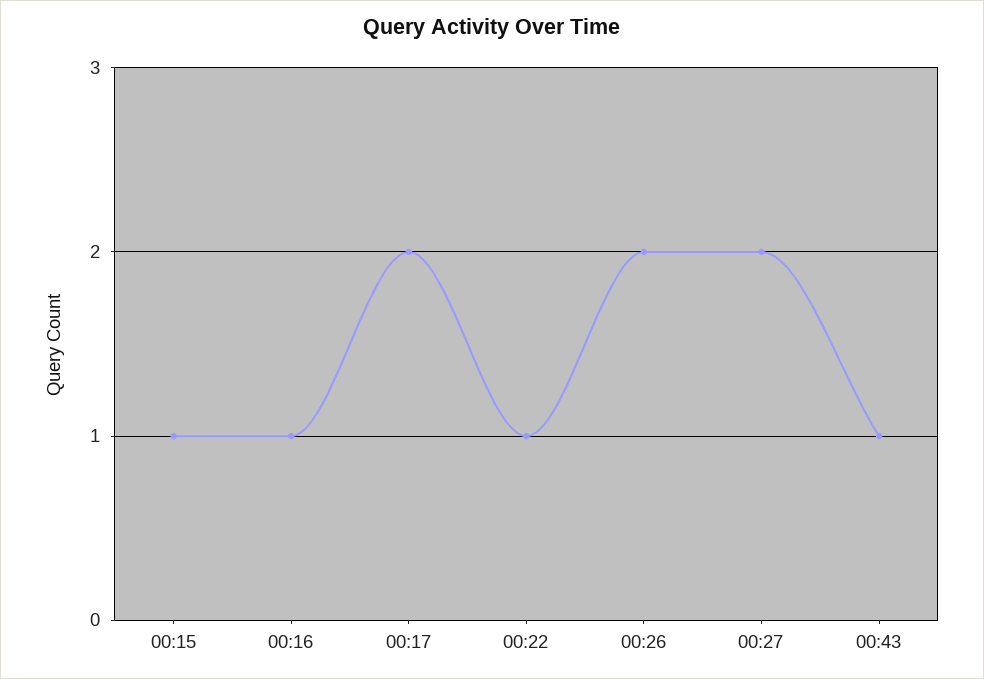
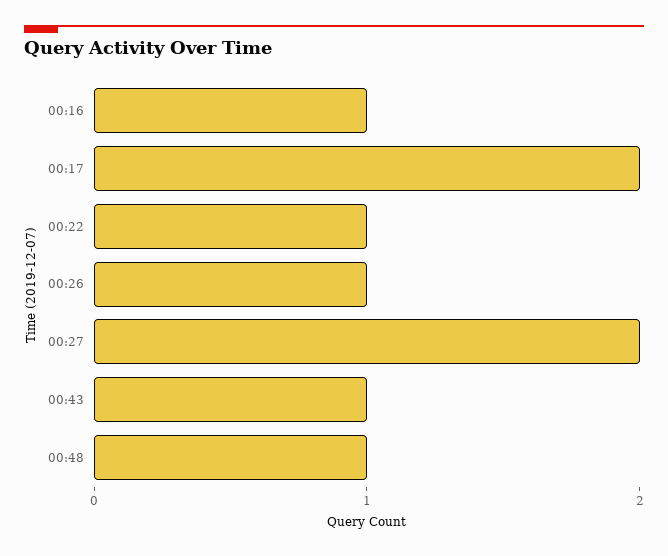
00:15: 1 -> none
00:26: 2 -> 1
00:48: none -> 1

